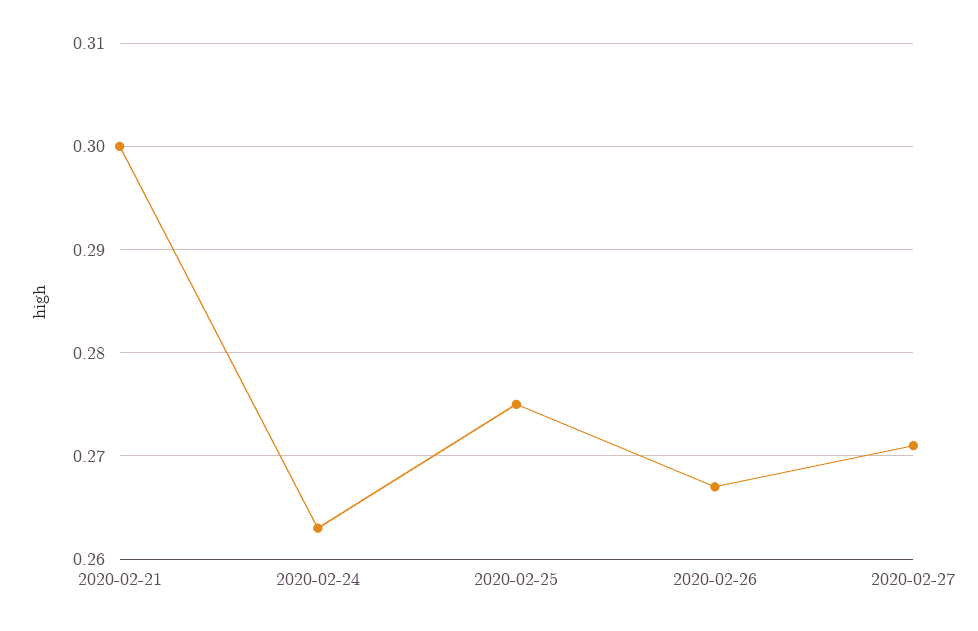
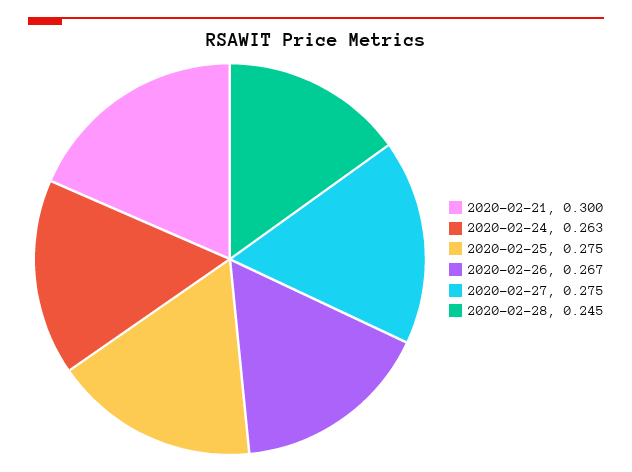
2020-02-27: 0.271 -> 0.275
2020-02-28: none -> 0.245

